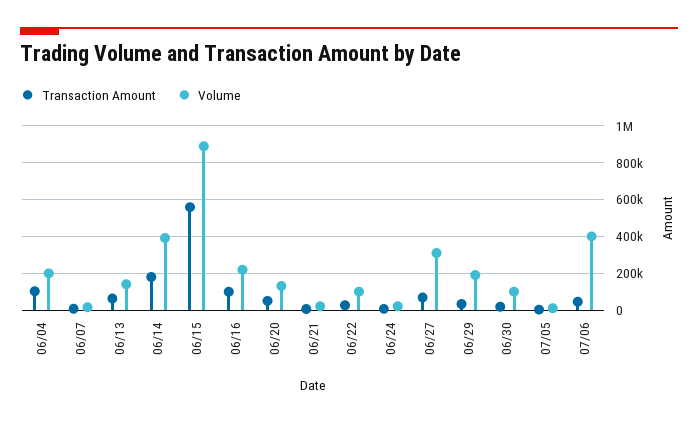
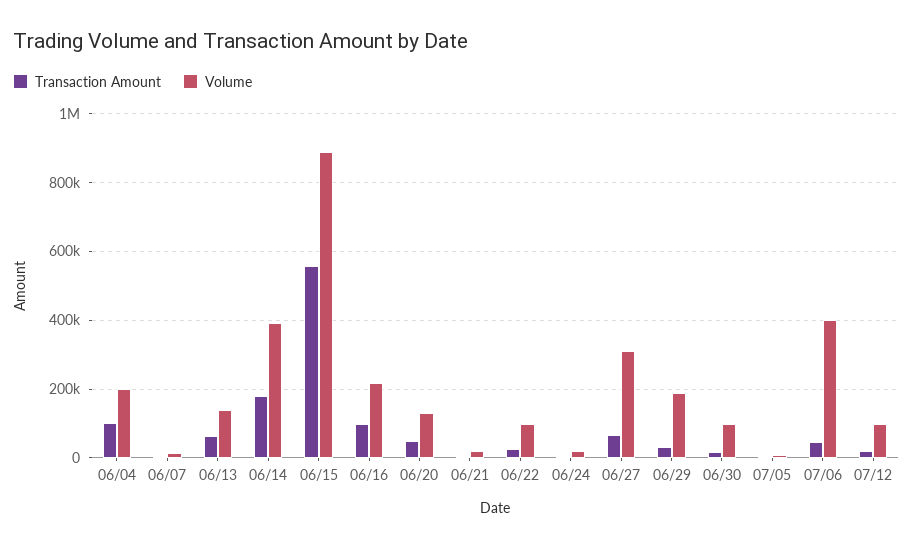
Transaction Amount, 07/12: none -> 20000
Volume, 07/12: none -> 100000

